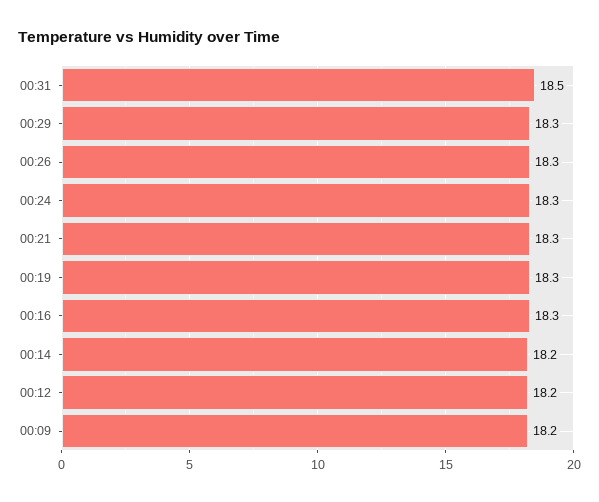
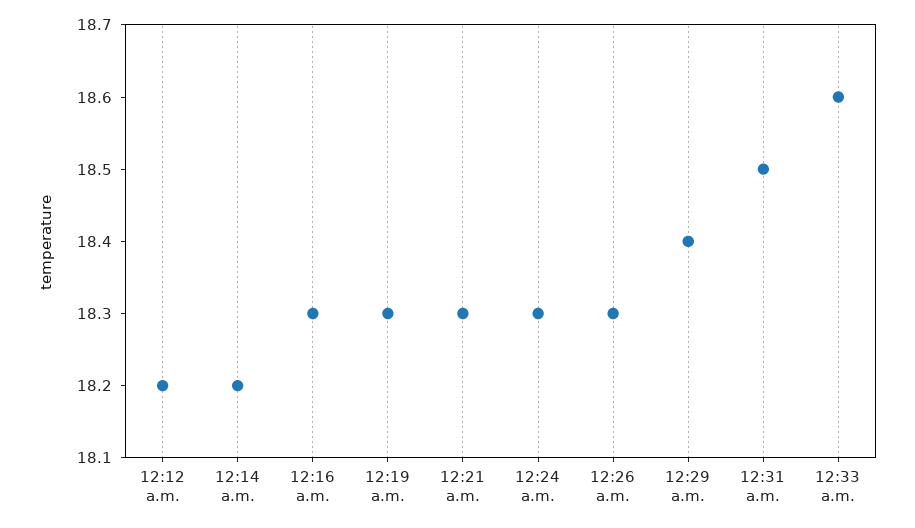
00:29: 18.3 -> 18.4
00:09: 18.2 -> none
12:33 a.m.: none -> 18.6

